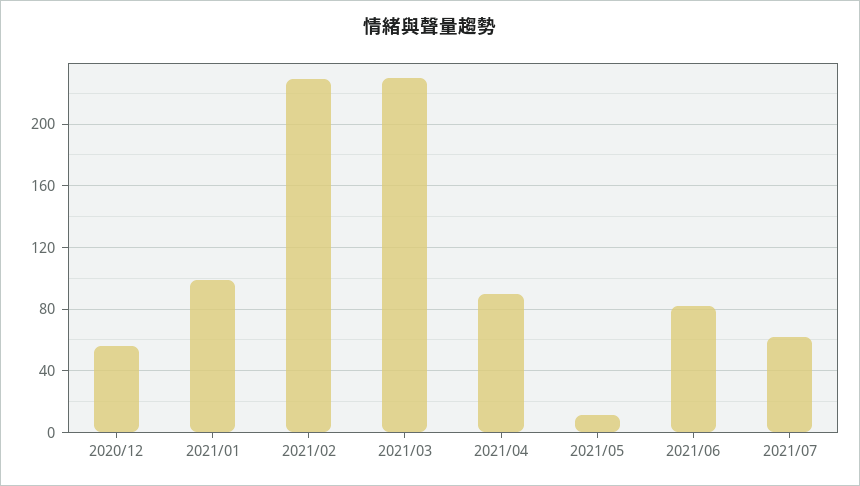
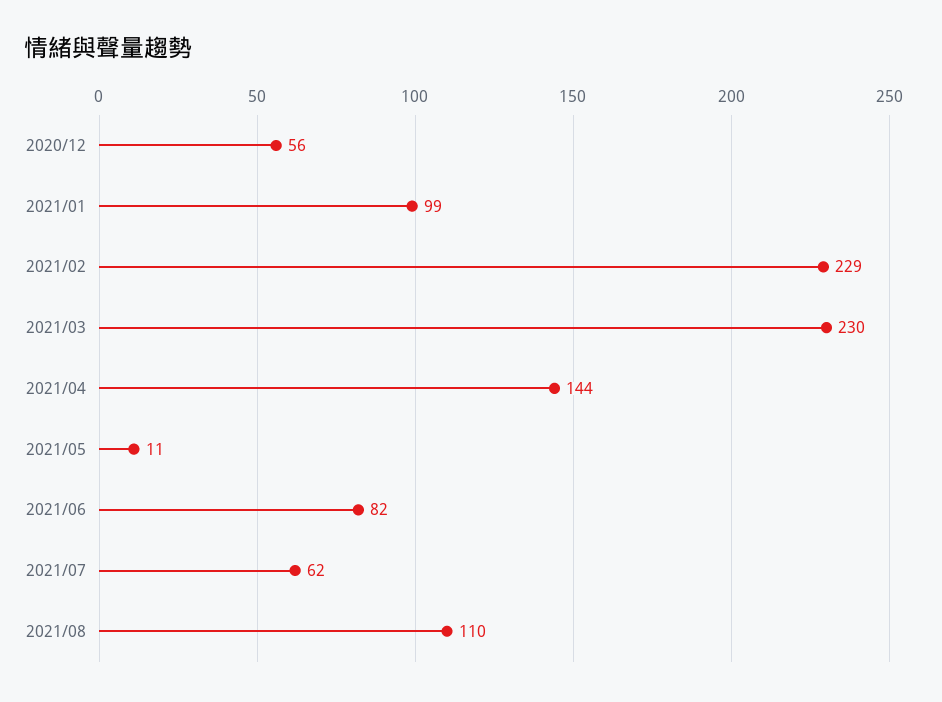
2021/04: 90 -> 144
2021/08: none -> 110

